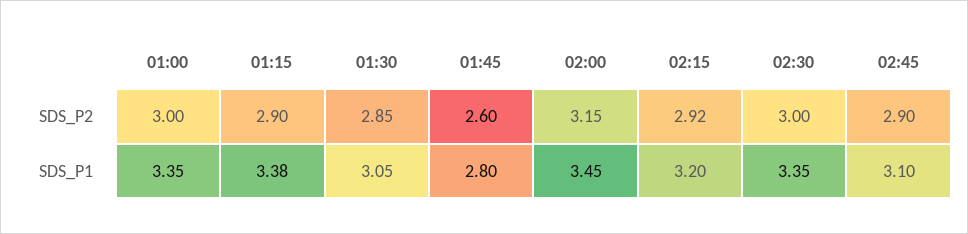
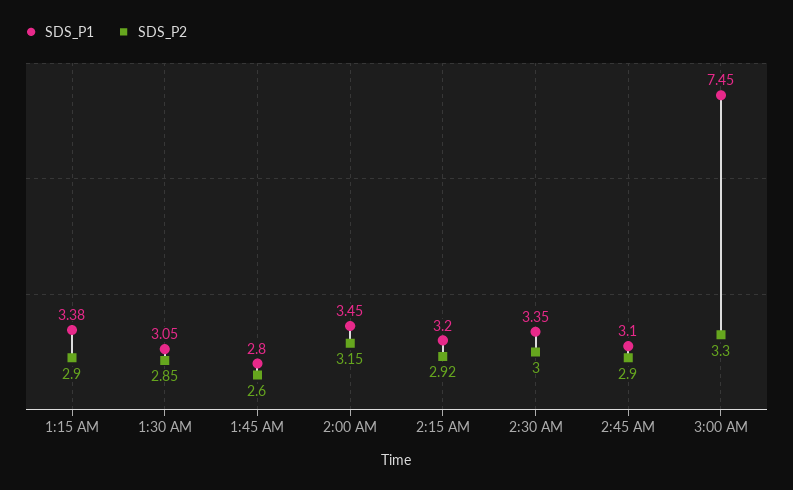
SDS_P2, 01:00: 3 -> none
SDS_P1, 01:00: 3.35 -> none
SDS_P1, 3:00 AM: none -> 7.45
SDS_P2, 3:00 AM: none -> 3.3

